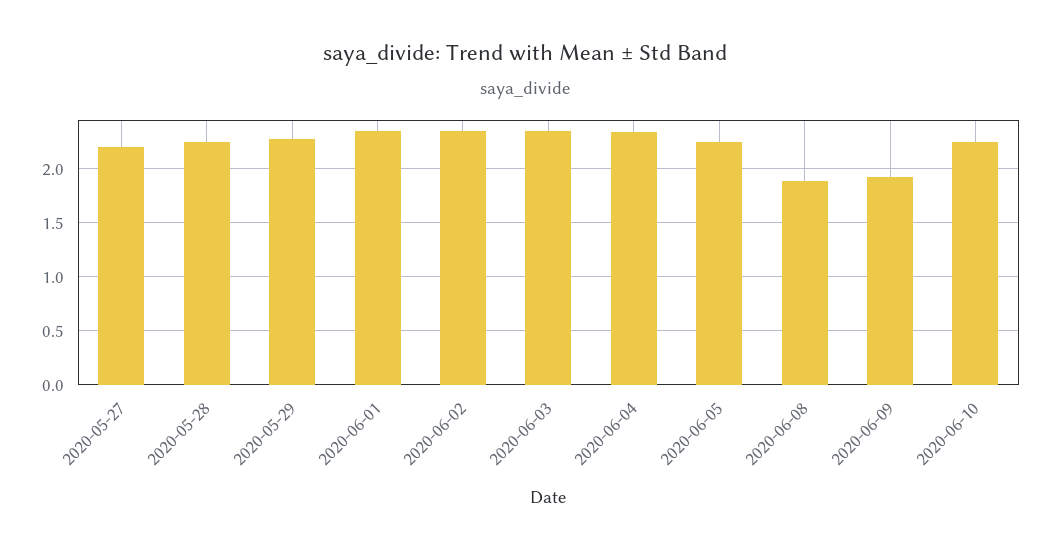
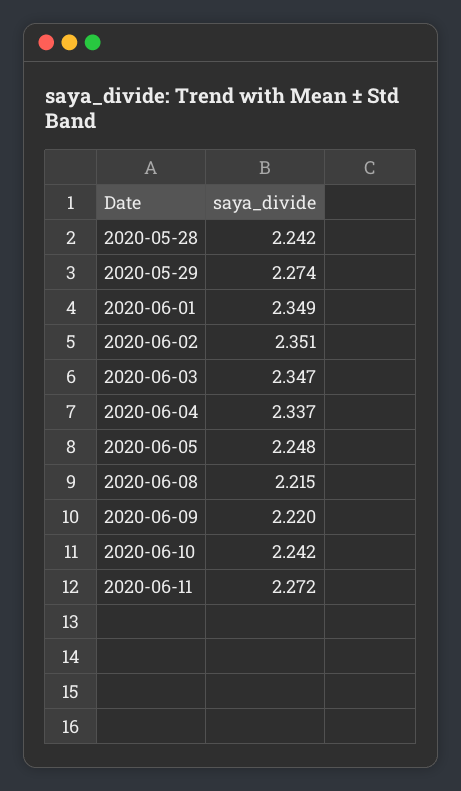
2020-05-27: 2.2 -> none
2020-06-08: 1.9 -> 2.215
2020-06-09: 1.9 -> 2.22
2020-06-11: none -> 2.272

